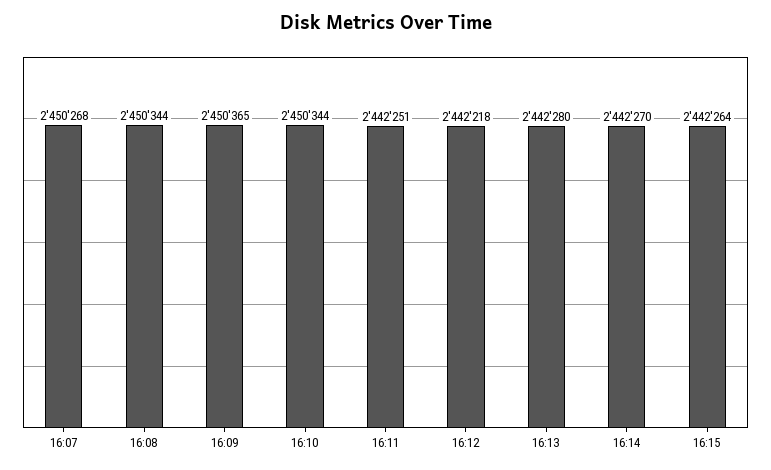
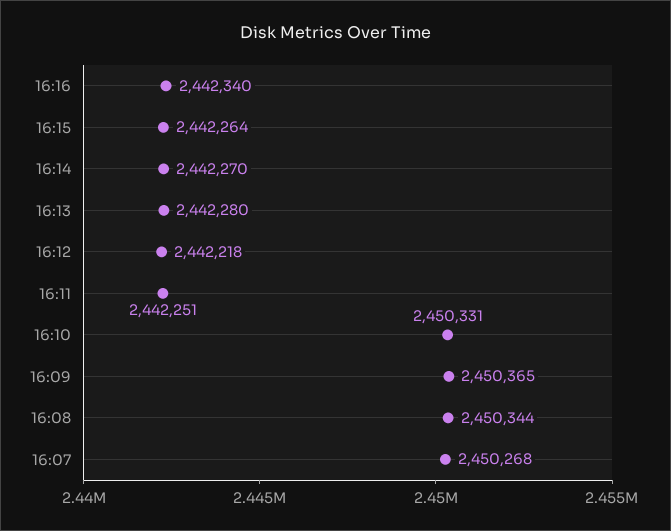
16:10: 2450344 -> 2450331
16:16: none -> 2442340

